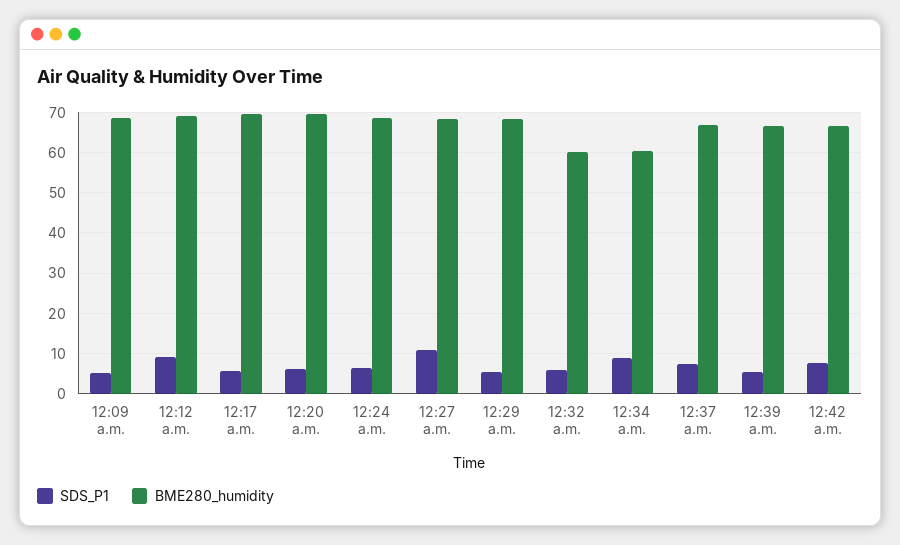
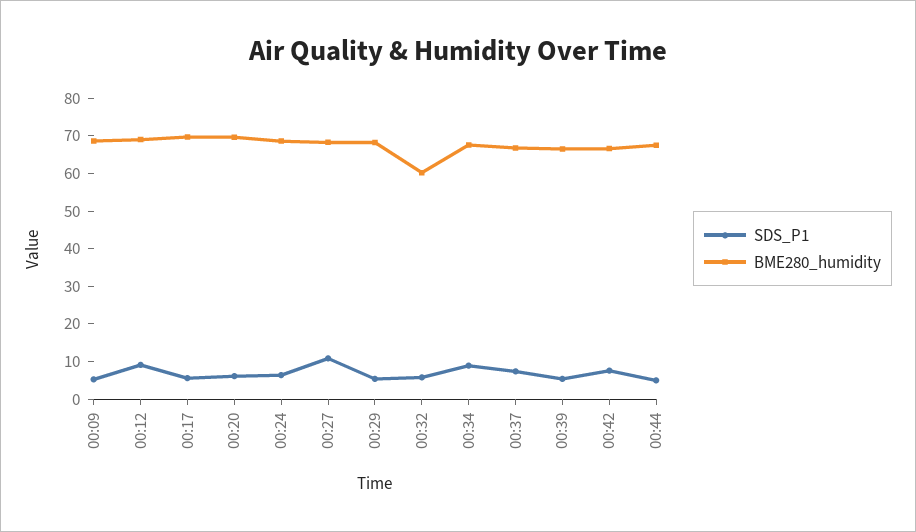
BME280_humidity, 12:34 a.m.: 60 -> 67.5
SDS_P1, 00:44: none -> 5
BME280_humidity, 00:44: none -> 67.5

